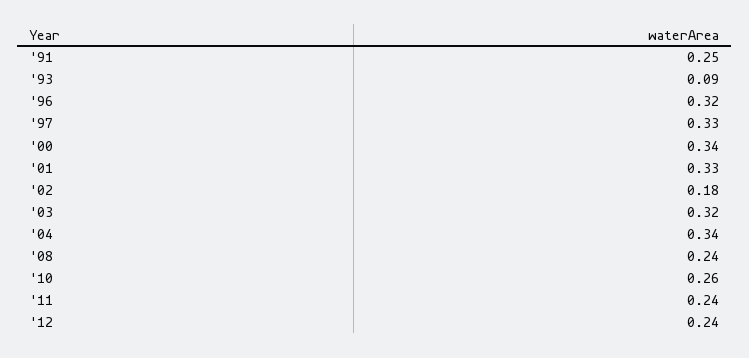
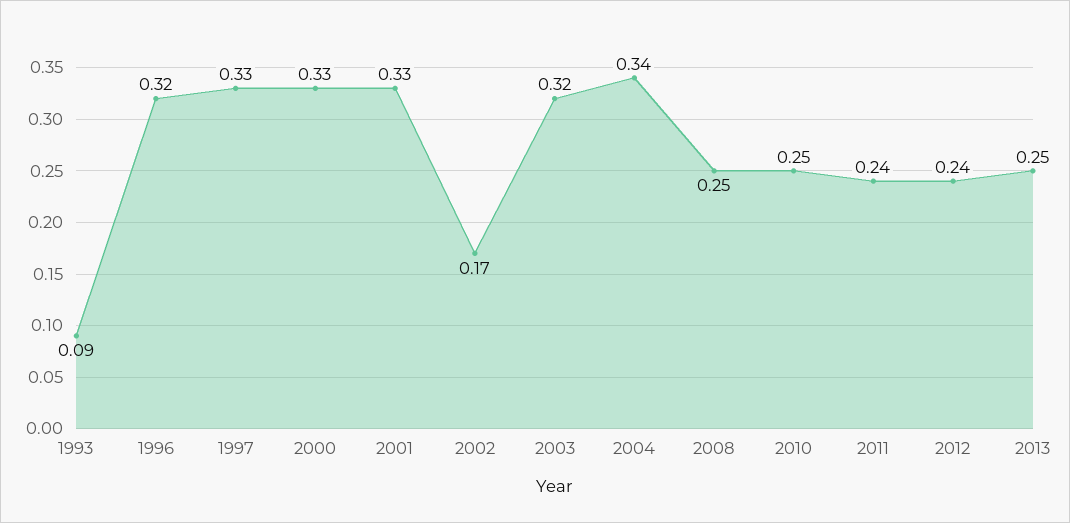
'91: 0.25 -> none
'00: 0.34 -> 0.33
'02: 0.18 -> 0.17
'08: 0.24 -> 0.25
'10: 0.26 -> 0.25
2013: none -> 0.25

